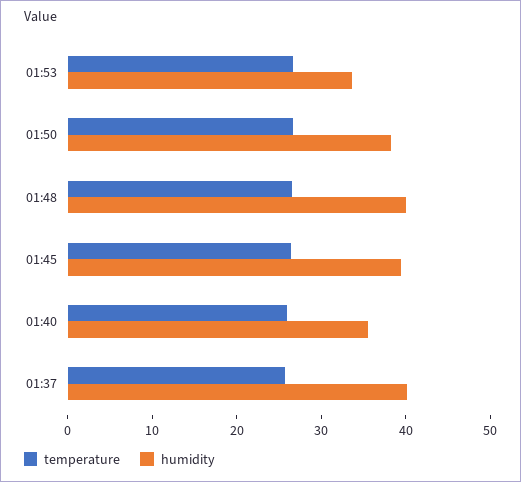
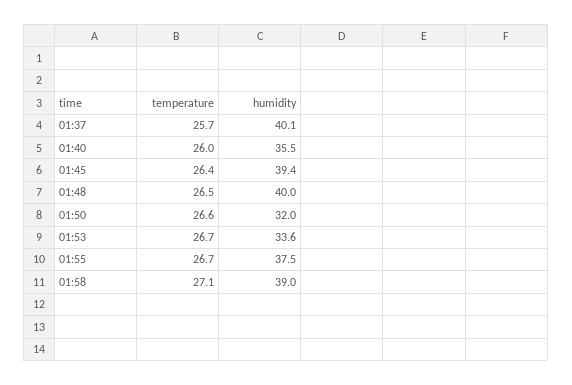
humidity, 01:50: 38 -> 32
temperature, 01:55: none -> 26.7
humidity, 01:55: none -> 37.5
temperature, 01:58: none -> 27.1
humidity, 01:58: none -> 39

